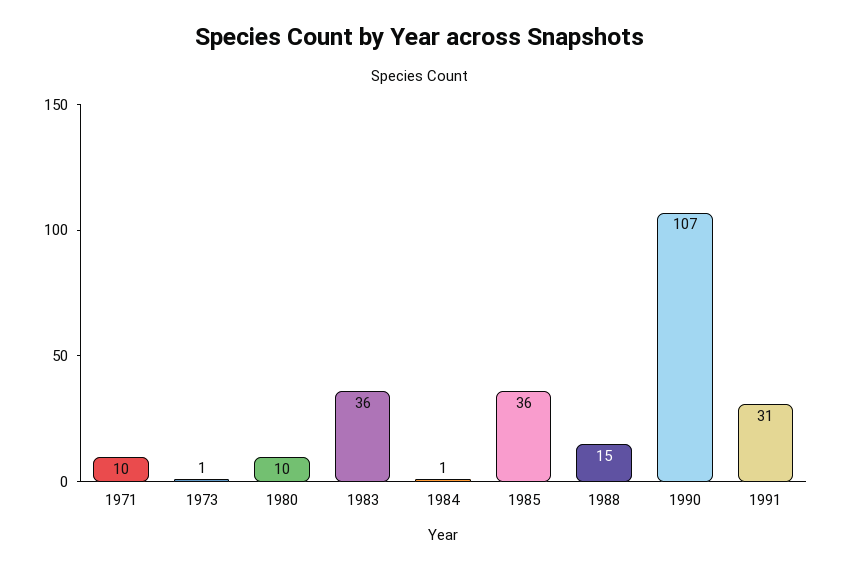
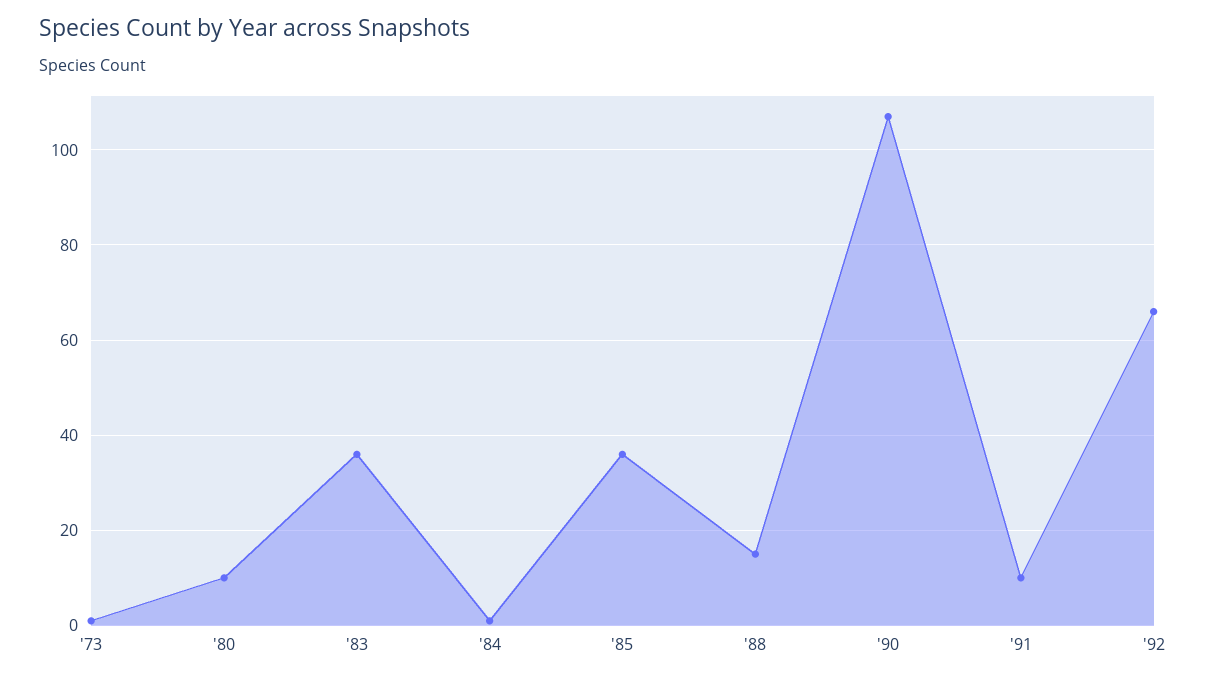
1971: 10 -> none
1991: 31 -> 10
'92: none -> 65

